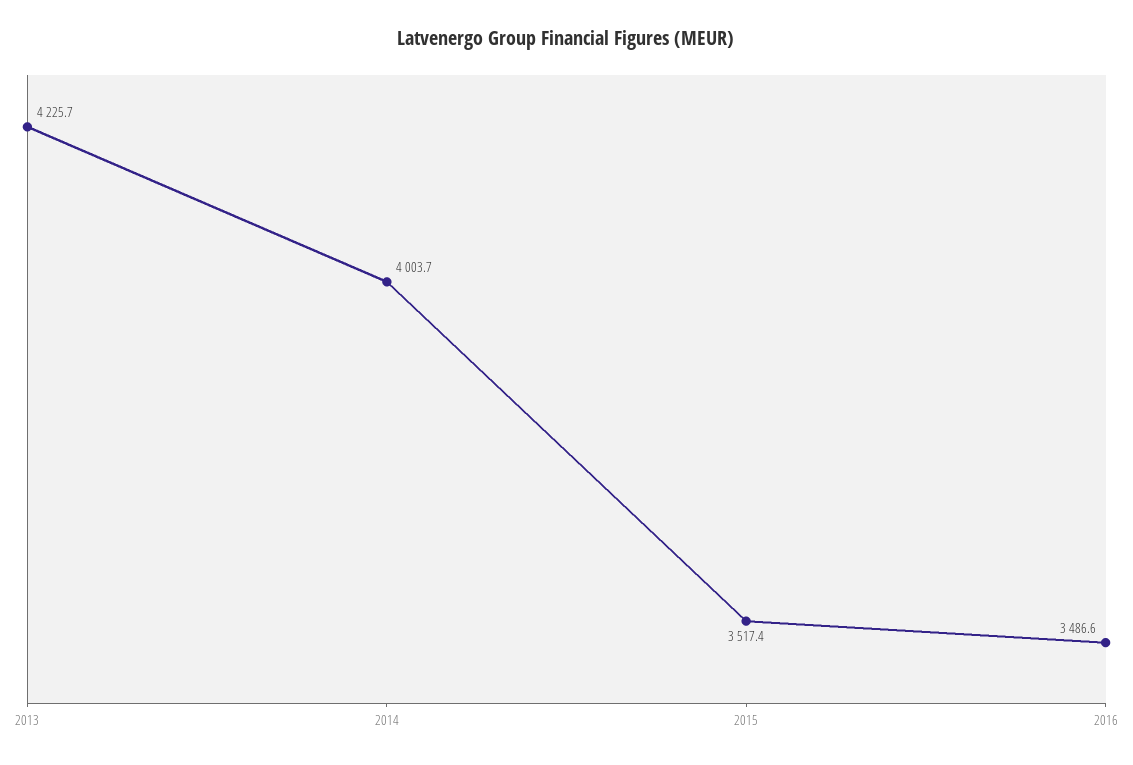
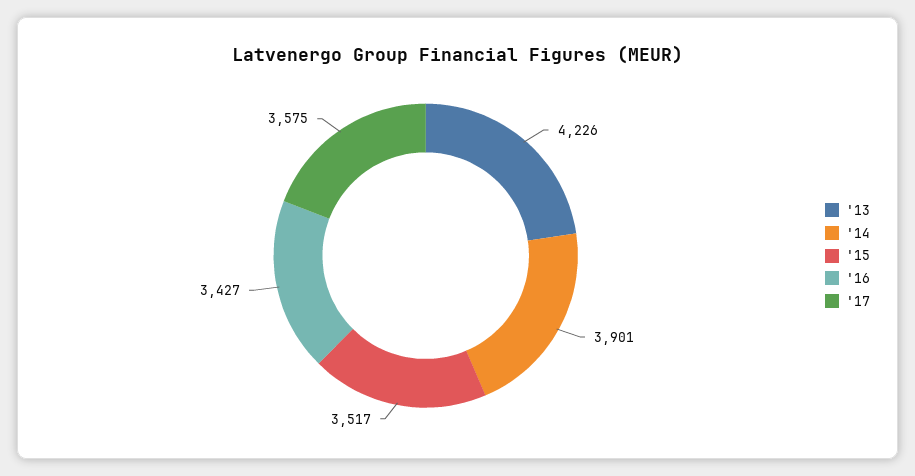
2014: 4003.7 -> 3901
2016: 3486.6 -> 3427
'17: none -> 3575

